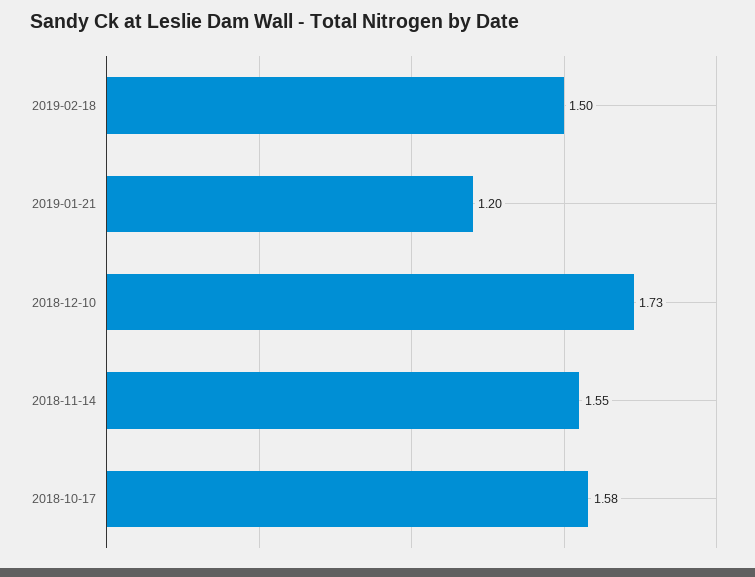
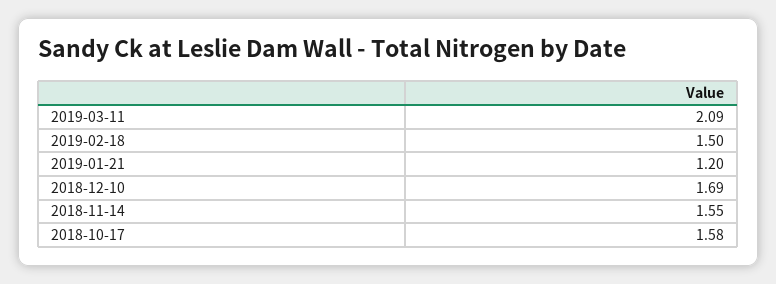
2018-12-10: 1.73 -> 1.69
2019-03-11: none -> 2.09

